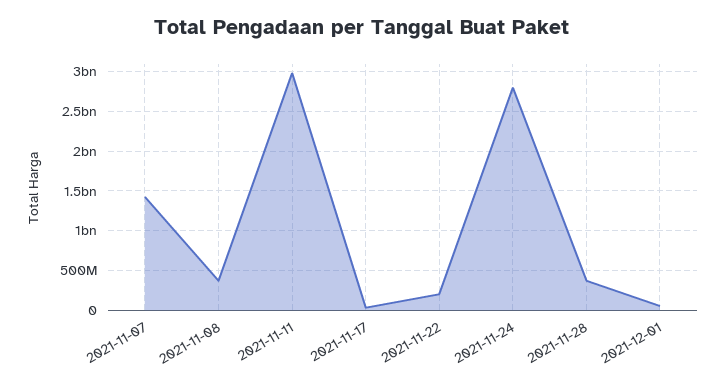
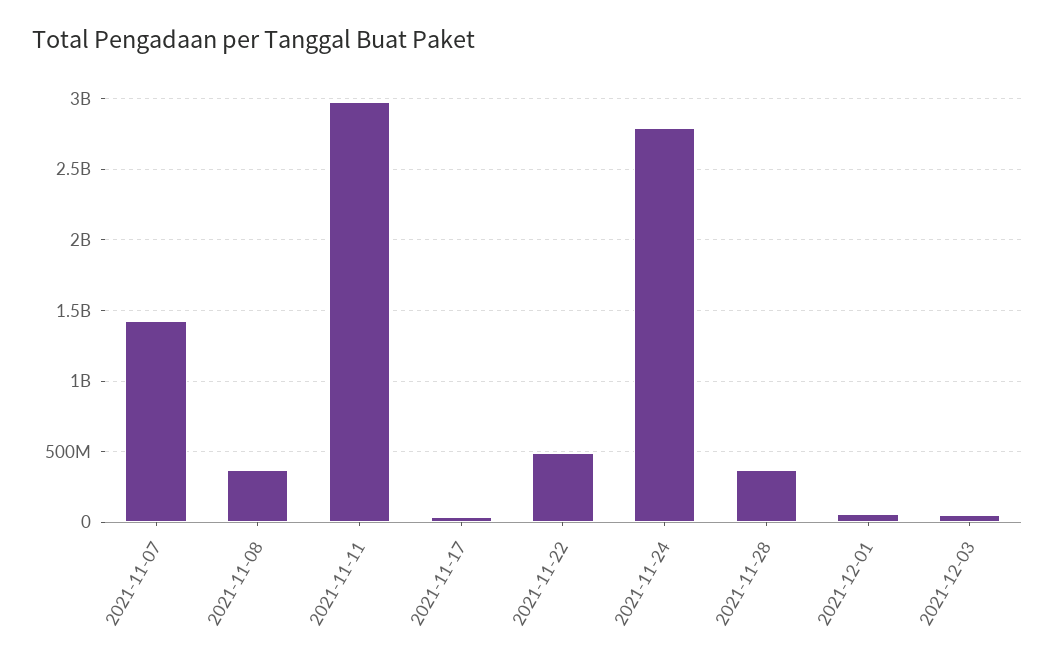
2021-11-22: 200000000 -> 500000000
2021-12-03: none -> 50000000

